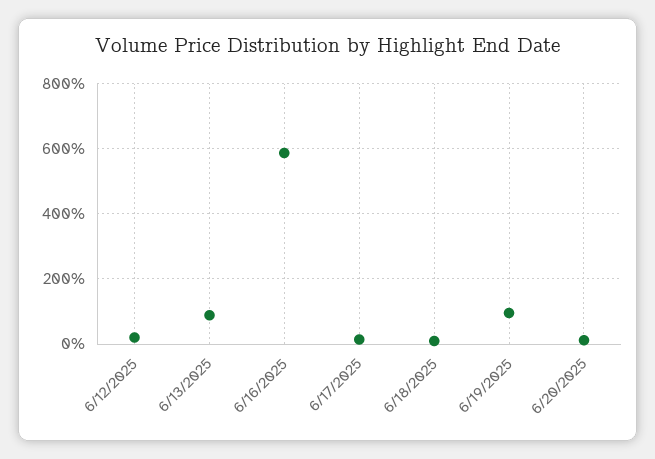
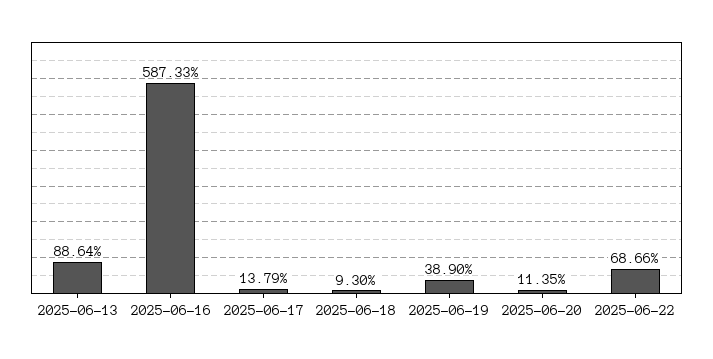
6/12/2025: 20 -> none
6/19/2025: 100 -> 38.9
2025-06-22: none -> 68.66

